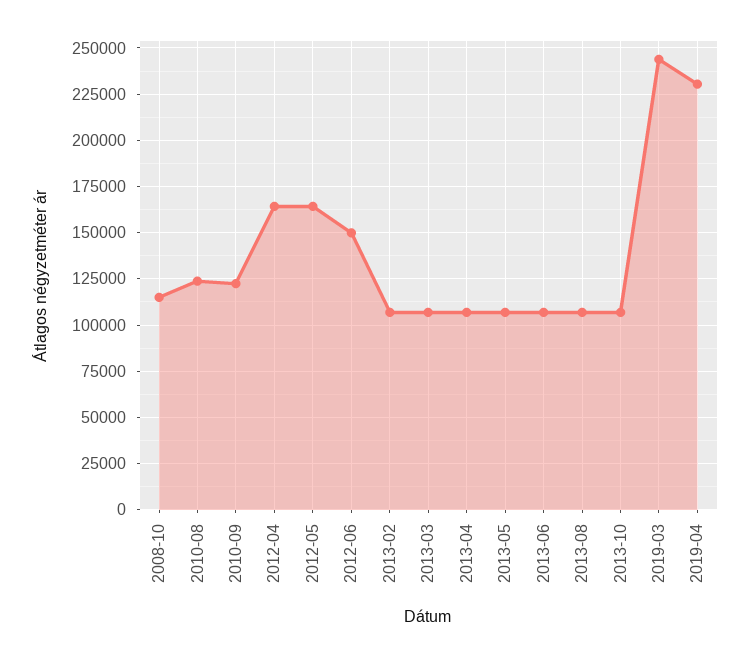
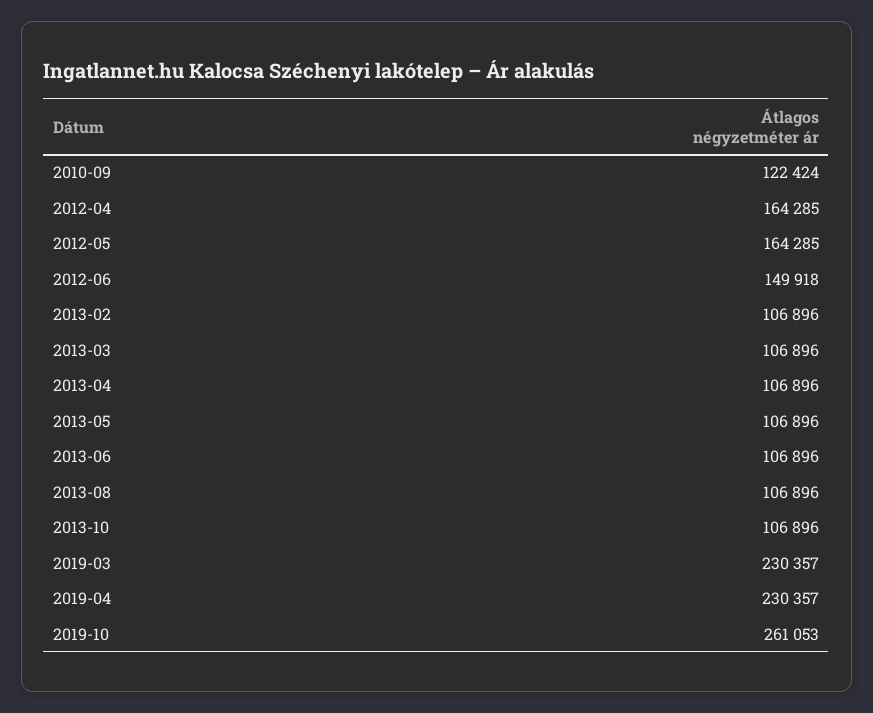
2008-10: 115000 -> none
2010-08: 125000 -> none
2019-03: 245000 -> 230357
2019-10: none -> 261053

